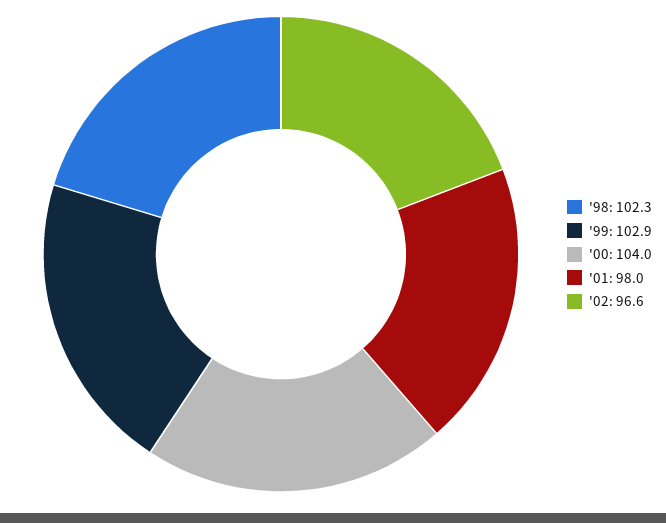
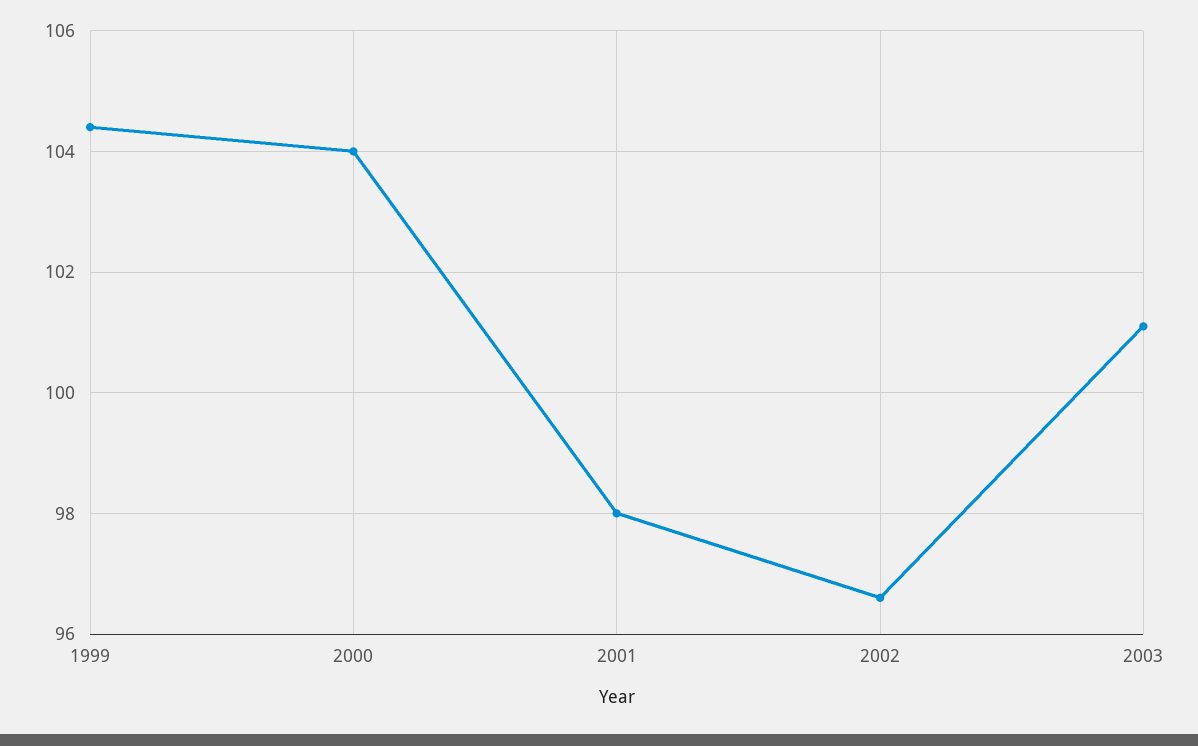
'98: 102.3 -> none
'99: 102.9 -> 104.5
2003: none -> 101

